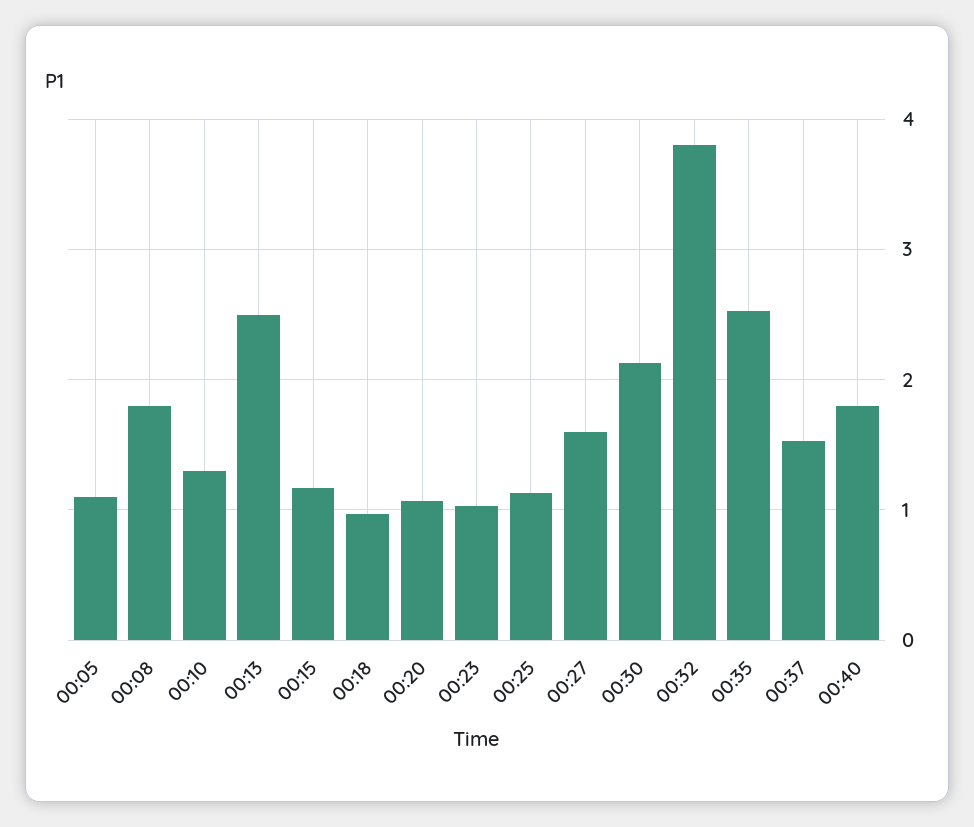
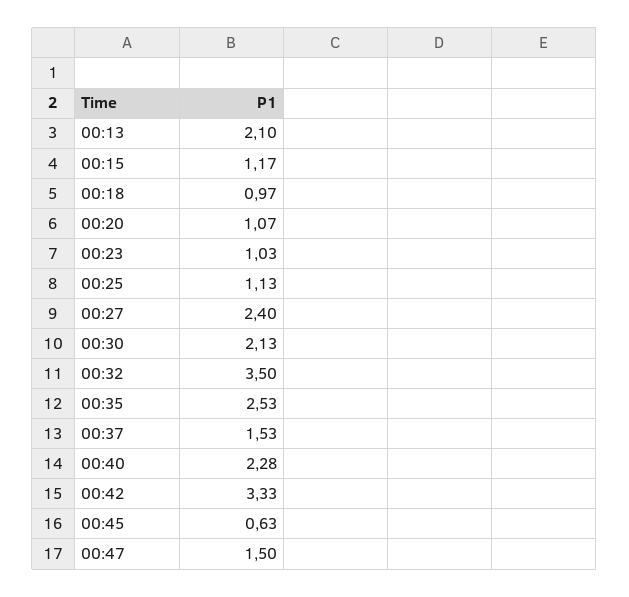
00:05: 1.1 -> none
00:08: 1.8 -> none
00:10: 1.3 -> none
00:13: 2.5 -> 2.1
00:27: 1.6 -> 2.4
00:32: 3.8 -> 3.5
00:40: 1.8 -> 2.28
00:42: none -> 3.33
00:45: none -> 0.63
00:47: none -> 1.5

